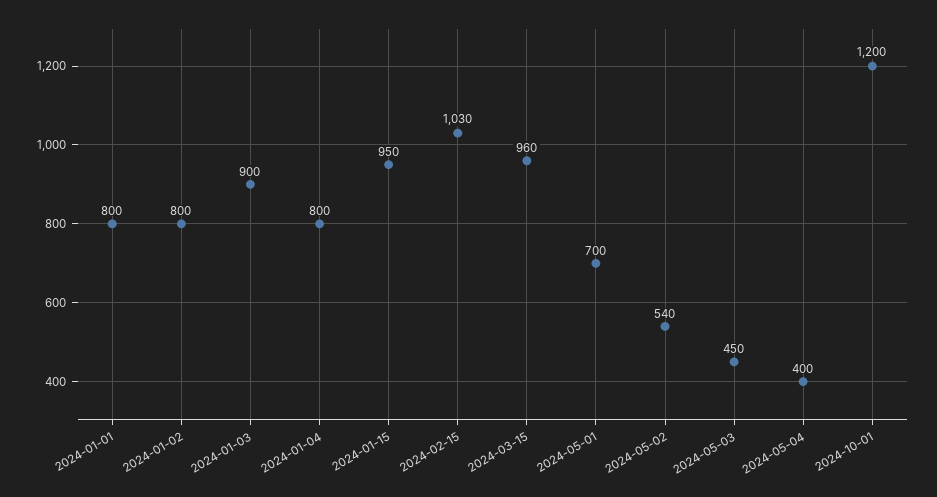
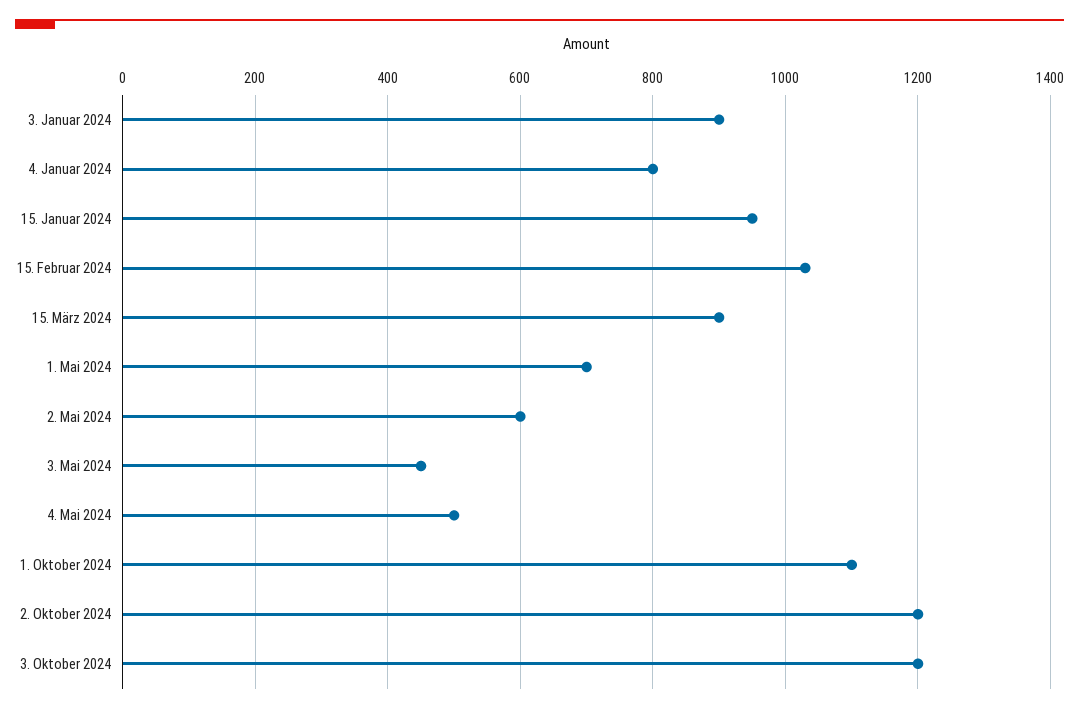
2024-01-01: 800 -> none
2024-01-02: 800 -> none
2024-03-15: 960 -> 900
2024-05-02: 540 -> 600
2024-05-04: 400 -> 500
2024-10-01: 1200 -> 1100
2. Oktober 2024: none -> 1200
3. Oktober 2024: none -> 1200

